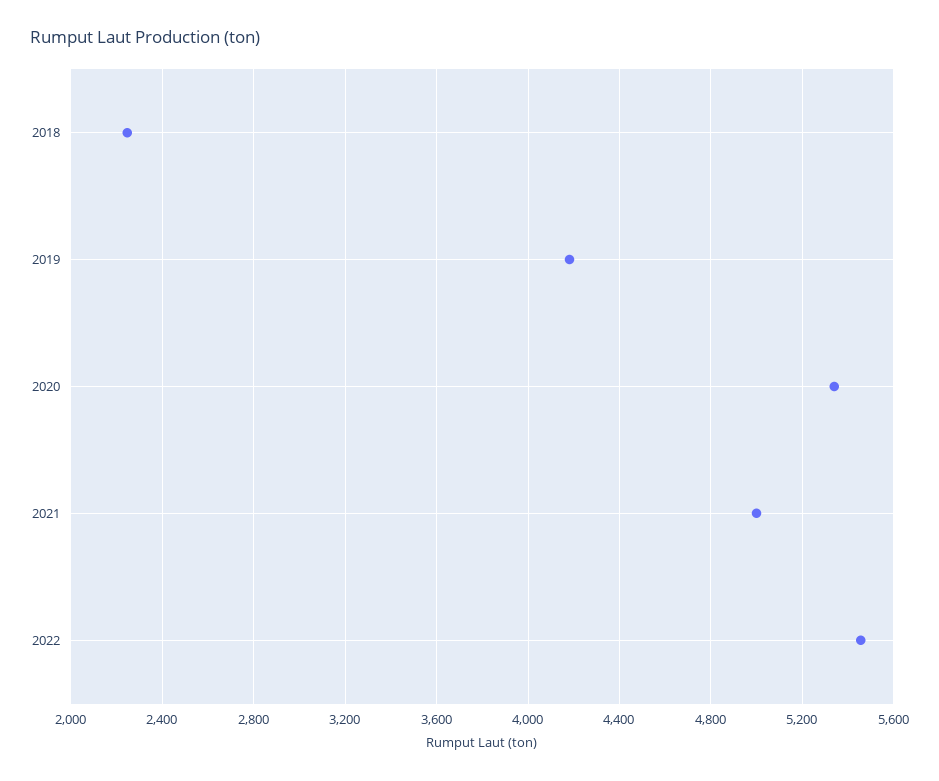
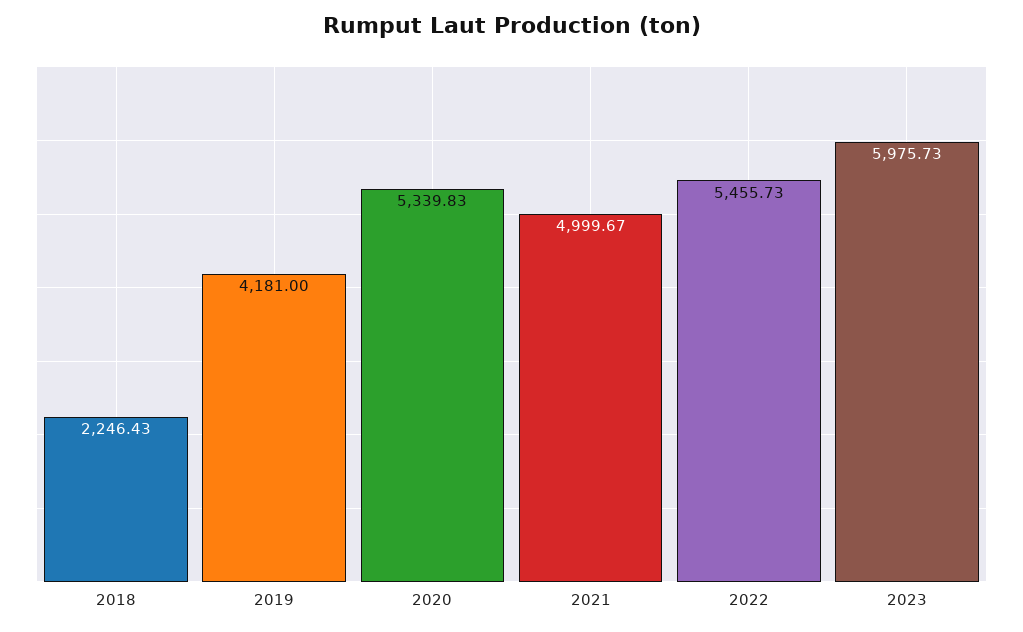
2023: none -> 5975.73

